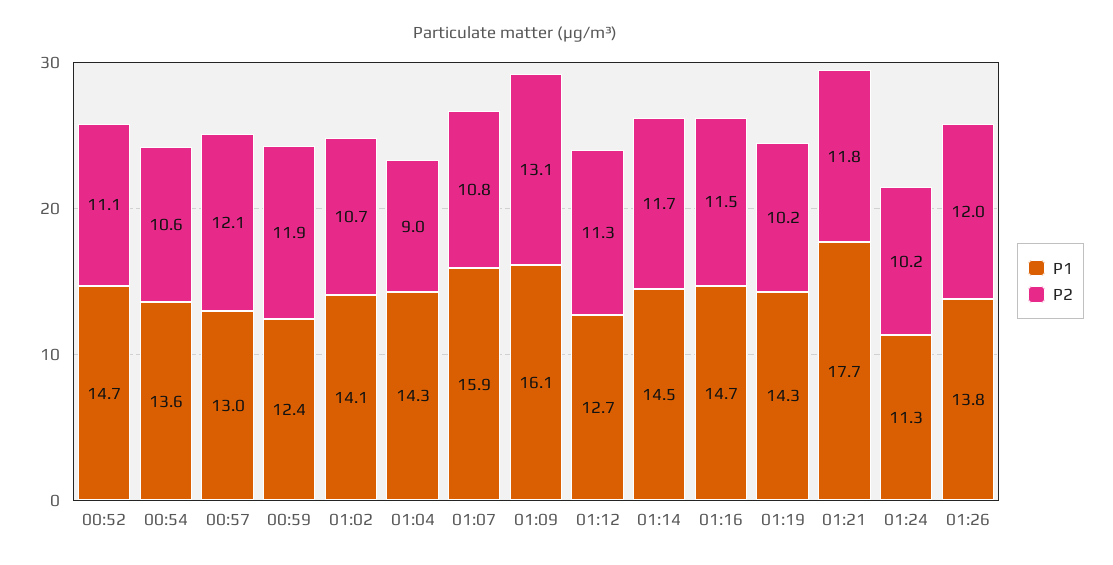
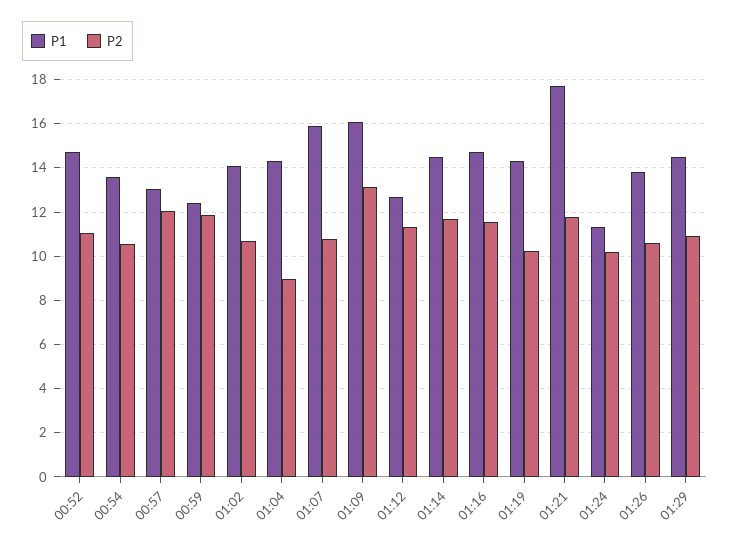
P2, 01:26: 12 -> 10.5
P1, 01:29: none -> 14.5
P2, 01:29: none -> 11

